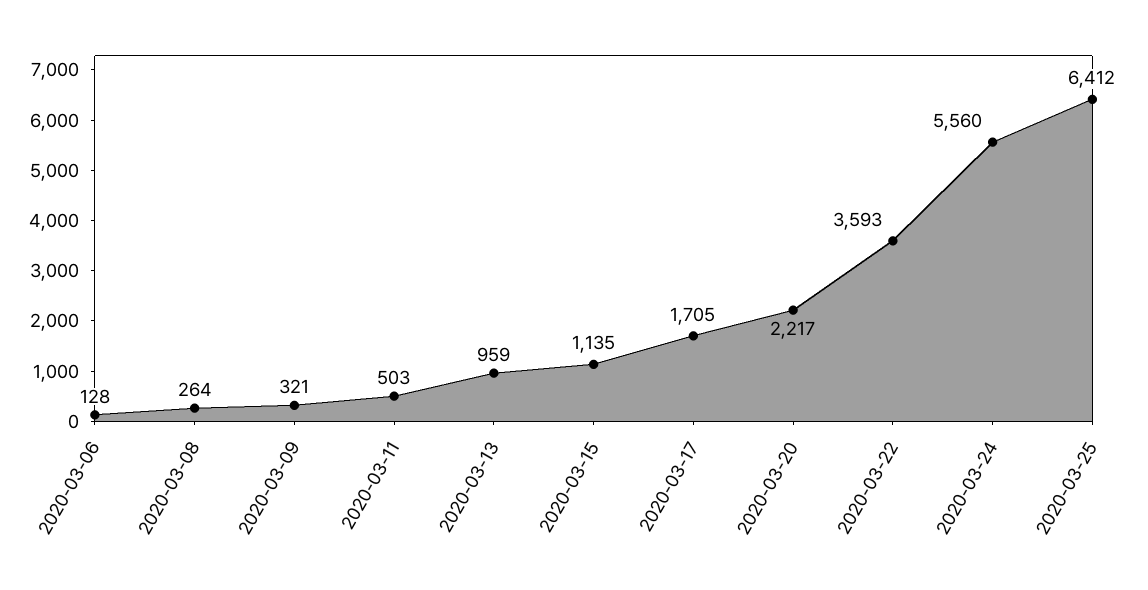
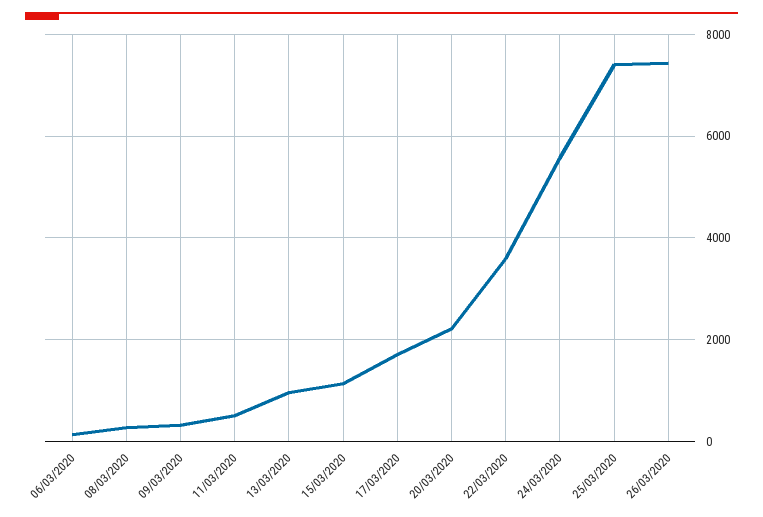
2020-03-25: 6412 -> 7400
26/03/2020: none -> 7400

